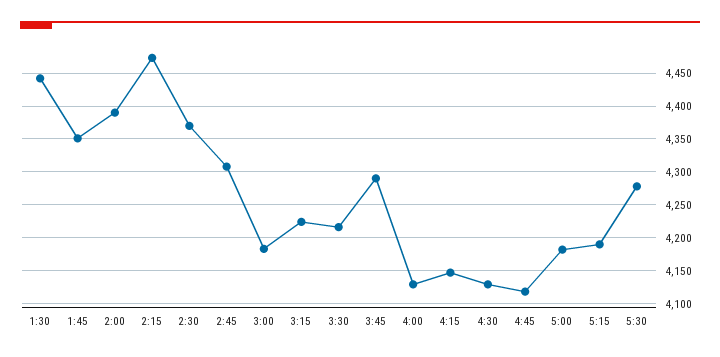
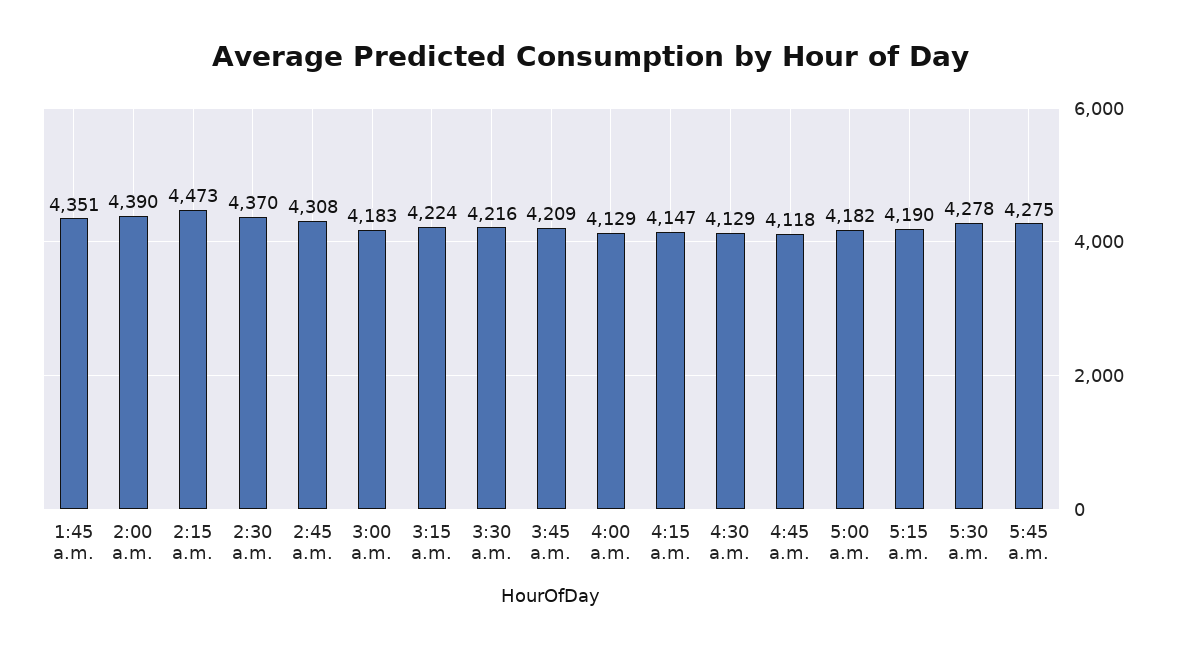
1:30: 4440 -> none
3:45: 4290 -> 4209
5:45 a.m.: none -> 4275

